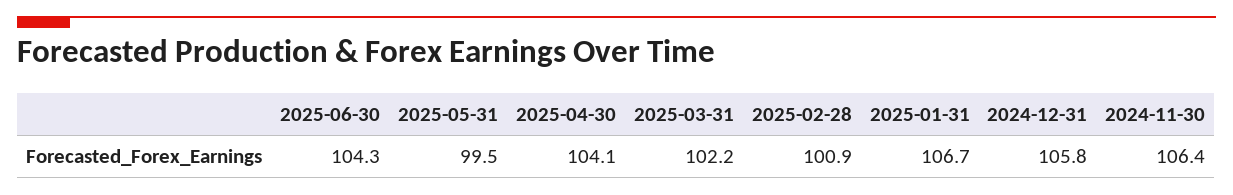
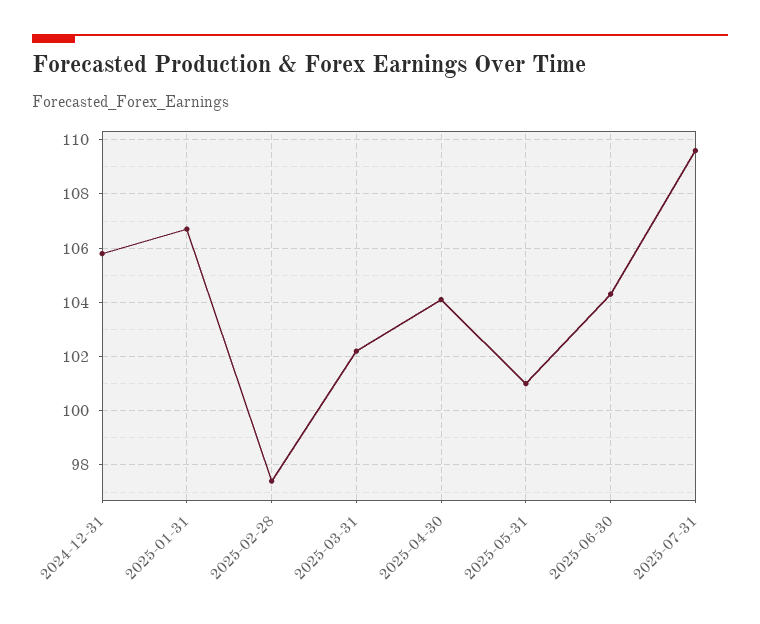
2025-05-31: 99.5 -> 101
2025-02-28: 100.9 -> 97.5
2024-11-30: 106.4 -> none
2025-07-31: none -> 109.5

